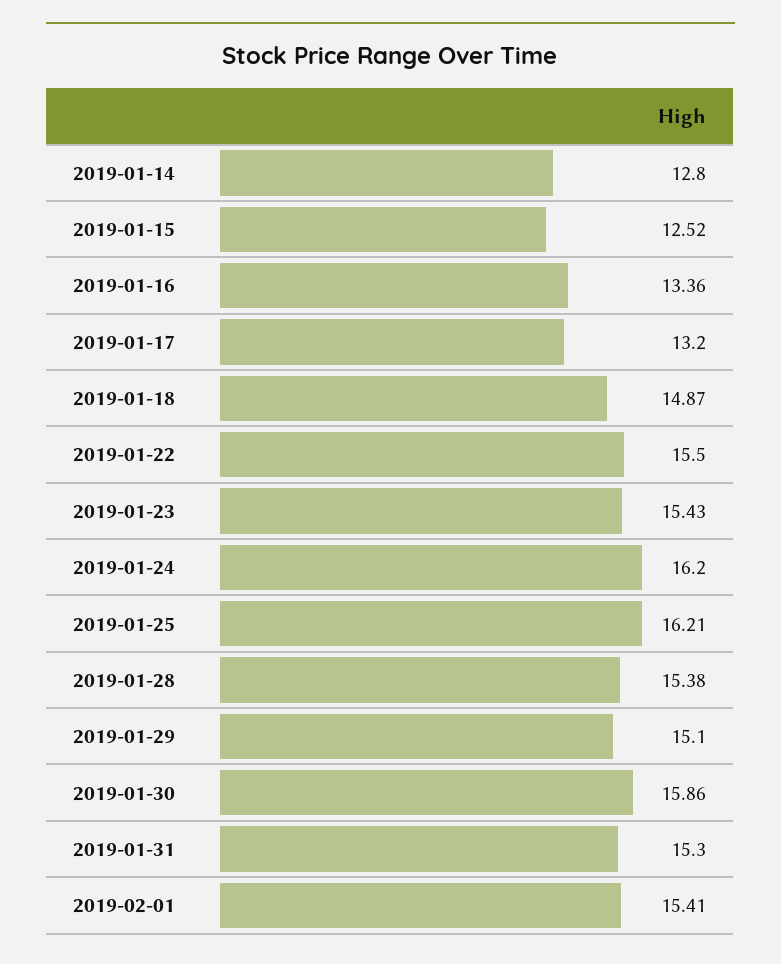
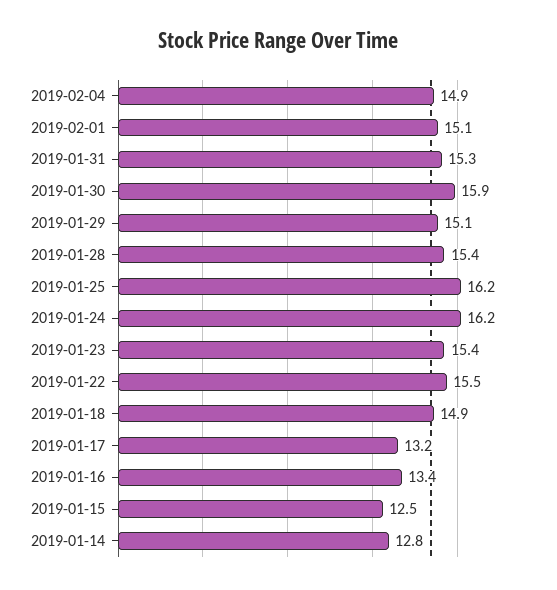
2019-02-01: 15.41 -> 15.1
2019-02-04: none -> 14.9

